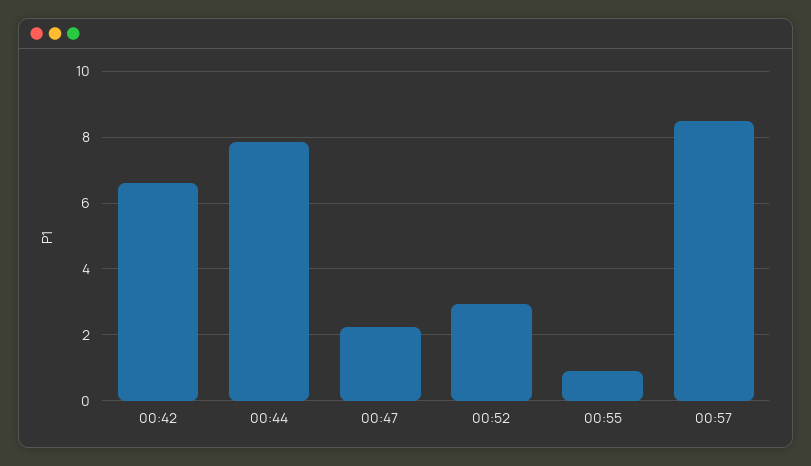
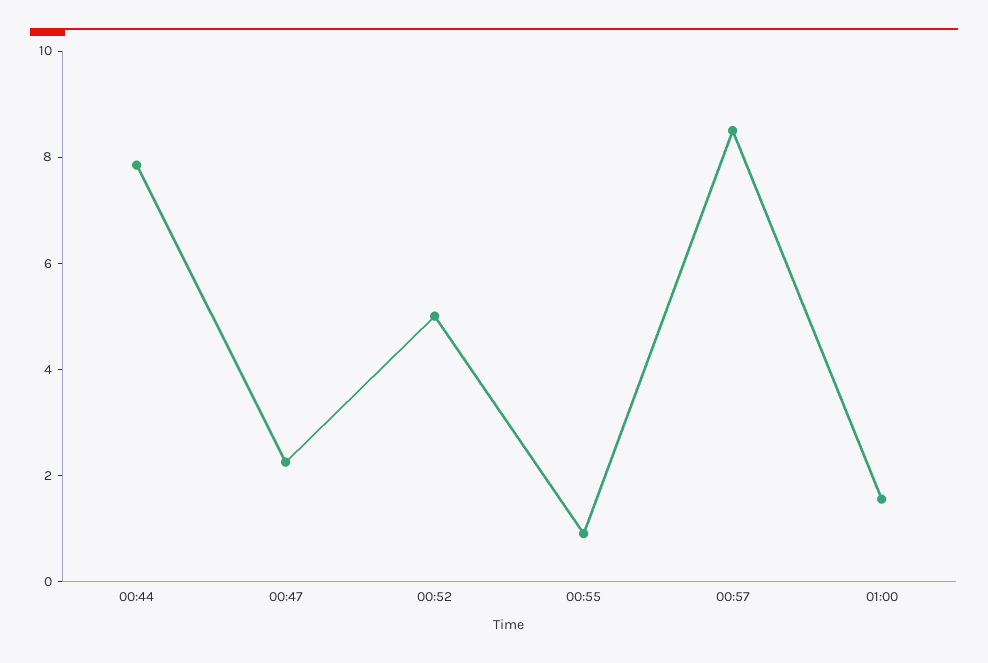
00:42: 6.6 -> none
00:52: 3 -> 5
01:00: none -> 1.5

